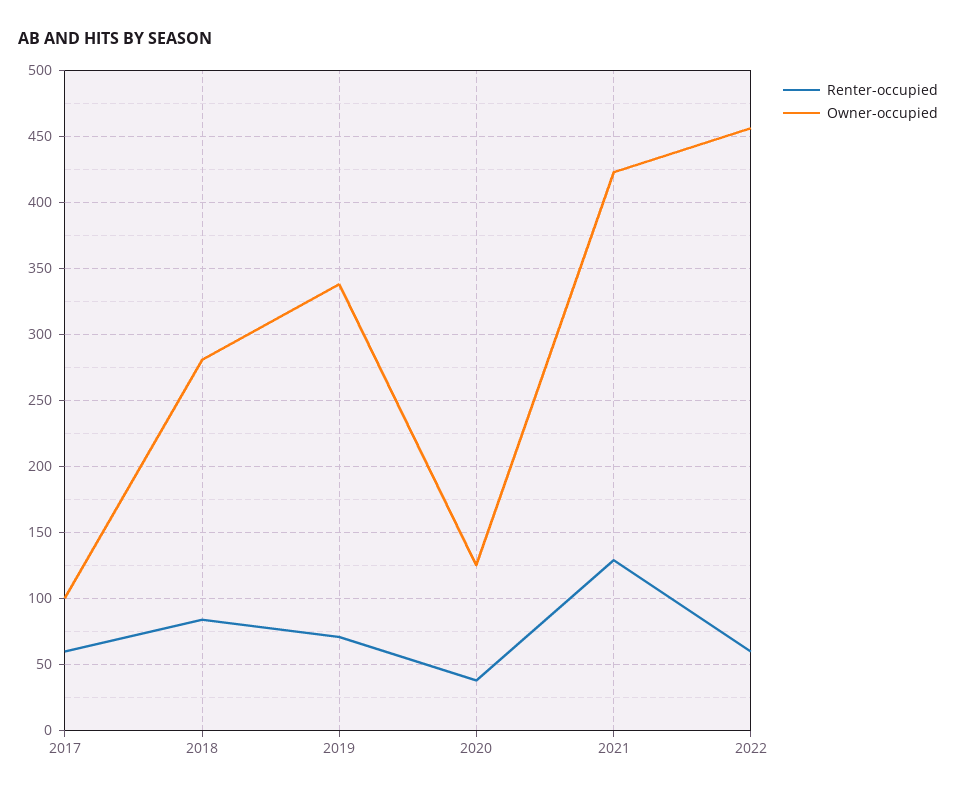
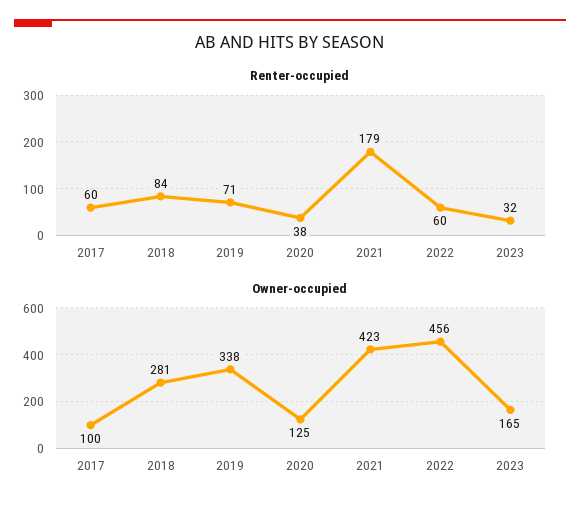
Renter-occupied, 2021: 130 -> 179
Renter-occupied, 2023: none -> 32
Owner-occupied, 2023: none -> 165

